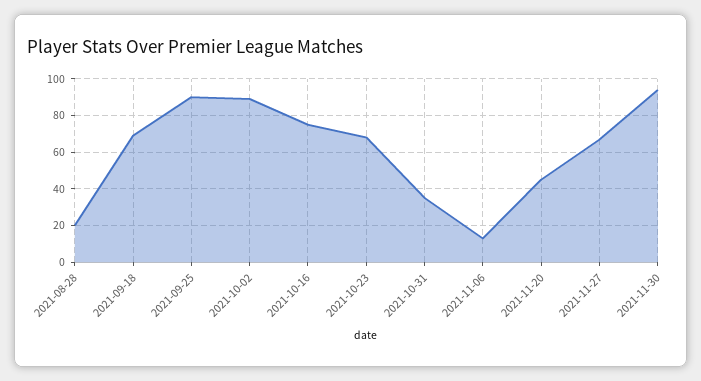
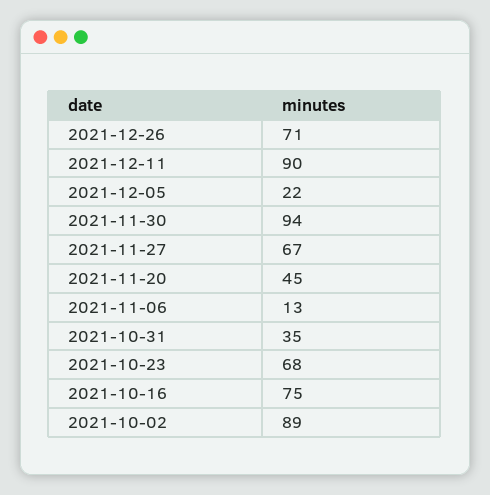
2021-08-28: 20 -> none
2021-09-18: 70 -> none
2021-09-25: 90 -> none
2021-12-26: none -> 71
2021-12-11: none -> 90
2021-12-05: none -> 22

